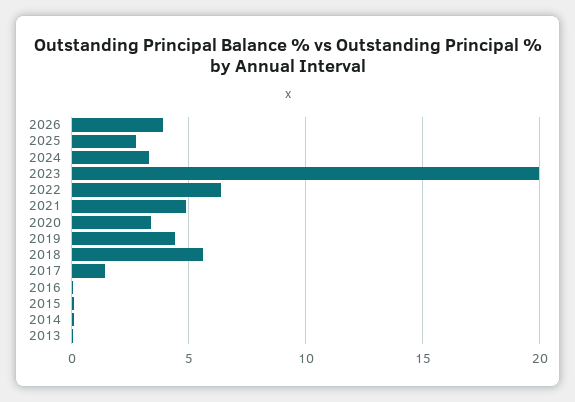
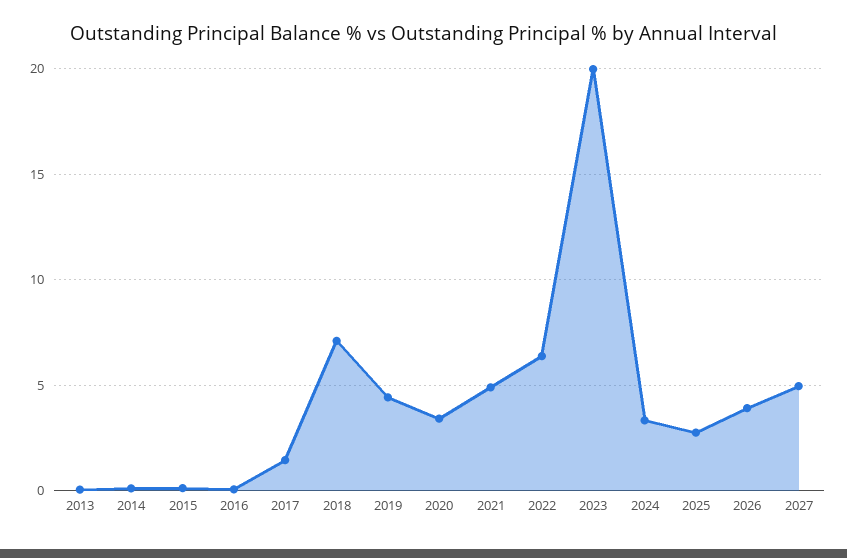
2018: 5.5 -> 7
2027: none -> 5

